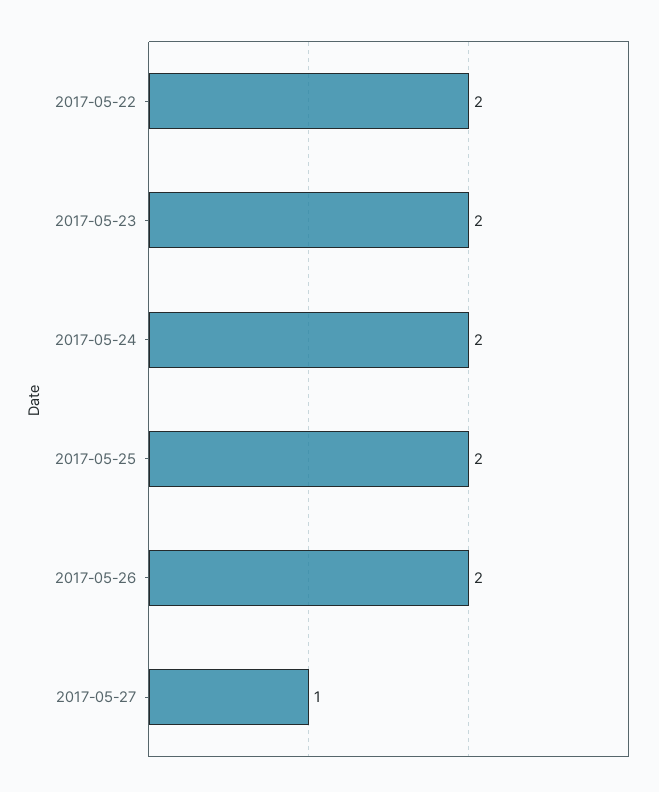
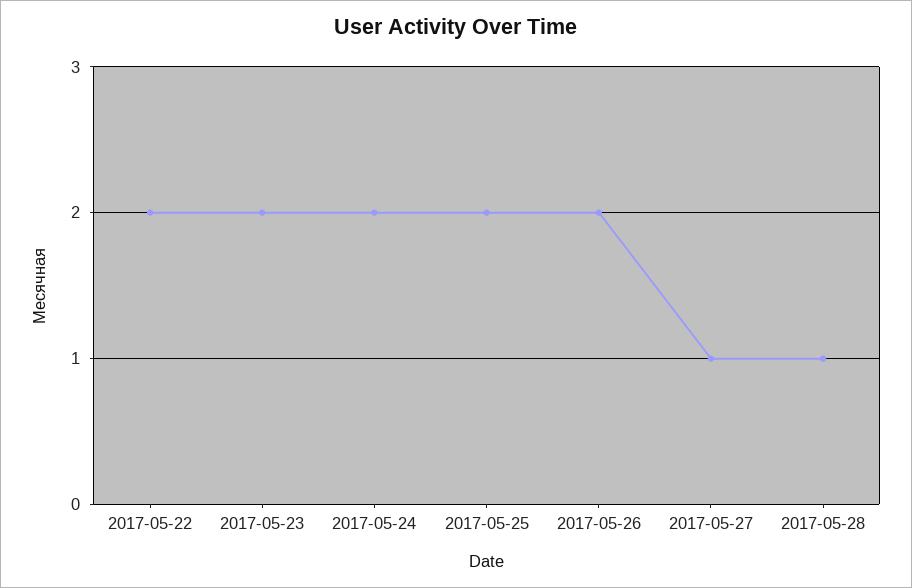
2017-05-28: none -> 1

